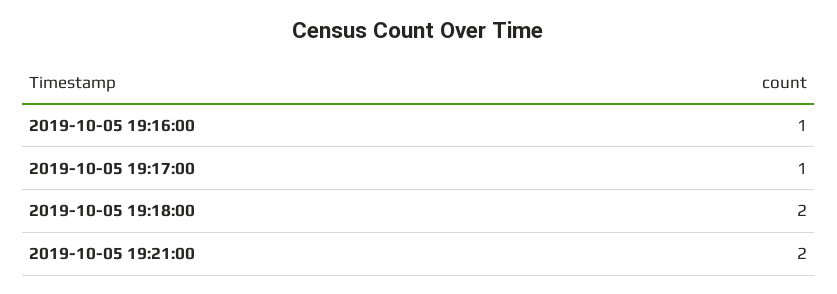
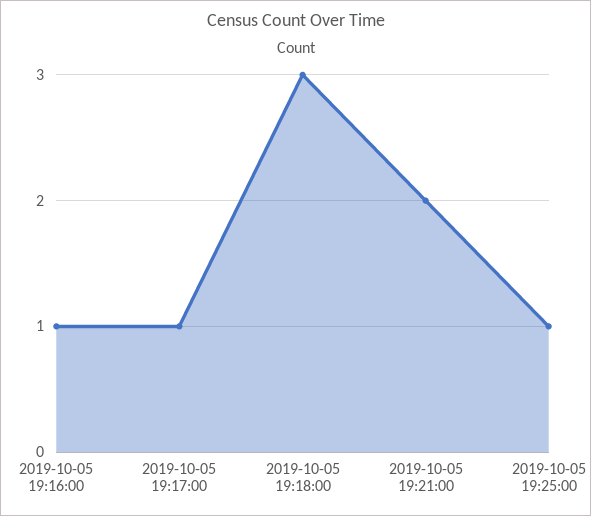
2019-10-05 19:18:00: 2 -> 3
2019-10-05 19:25:00: none -> 1

